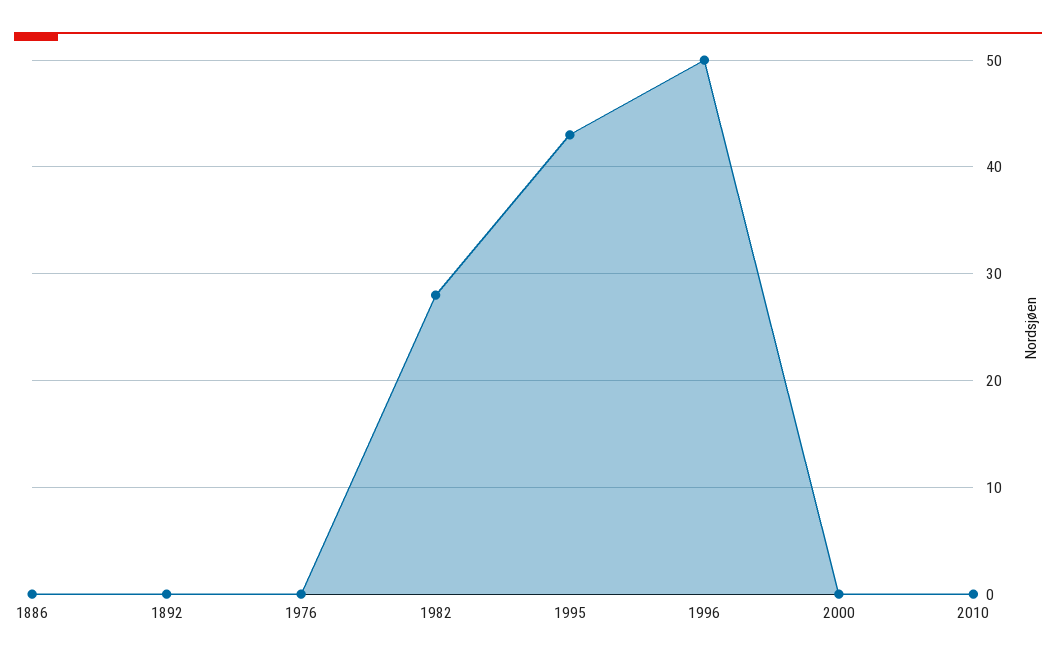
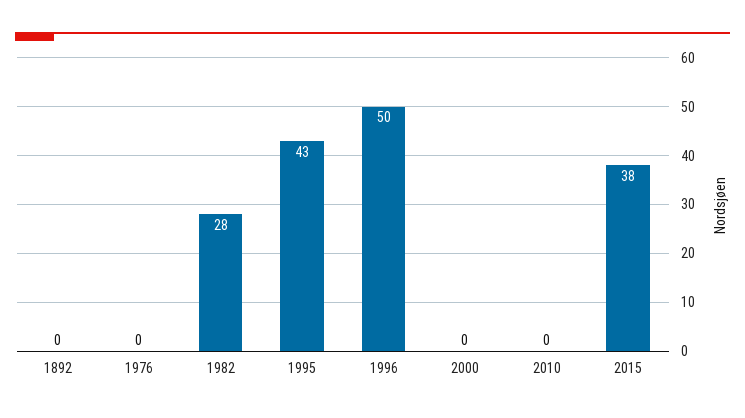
1886: 0 -> none
2015: none -> 38

